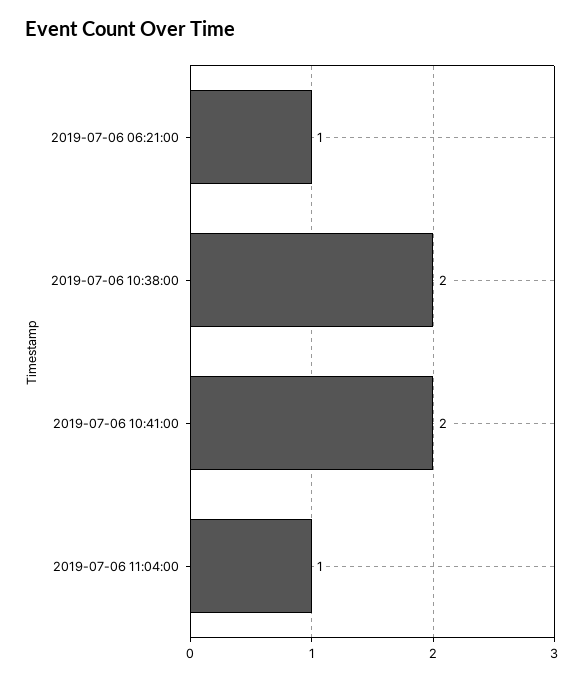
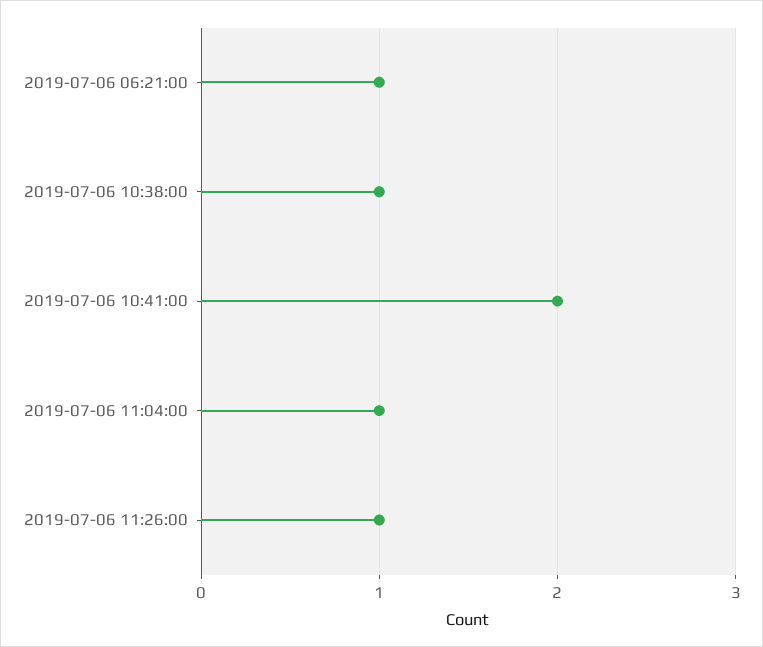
2019-07-06 10:38:00: 2 -> 1
2019-07-06 11:26:00: none -> 1

